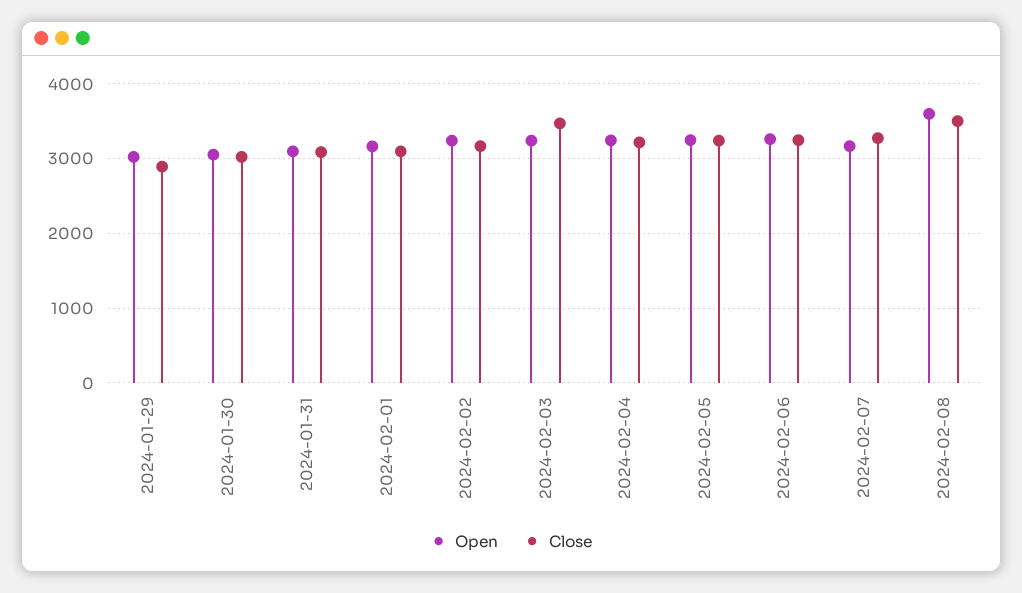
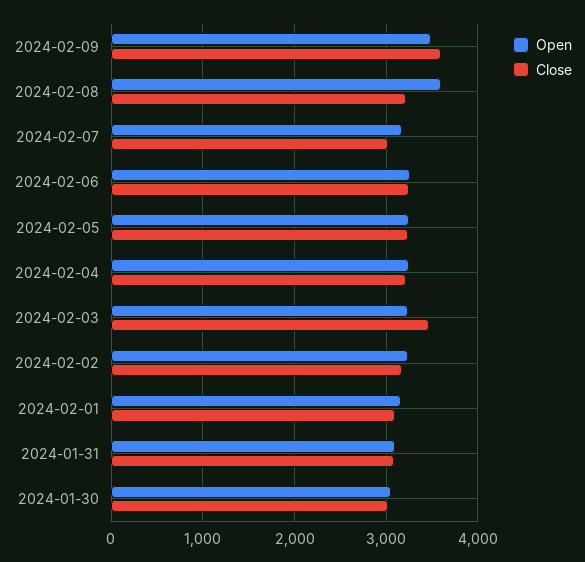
Open, 2024-01-29: 3000 -> none
Close, 2024-01-29: 2900 -> none
Close, 2024-02-07: 3300 -> 3000
Close, 2024-02-08: 3500 -> 3200
Open, 2024-02-09: none -> 3500
Close, 2024-02-09: none -> 3600

